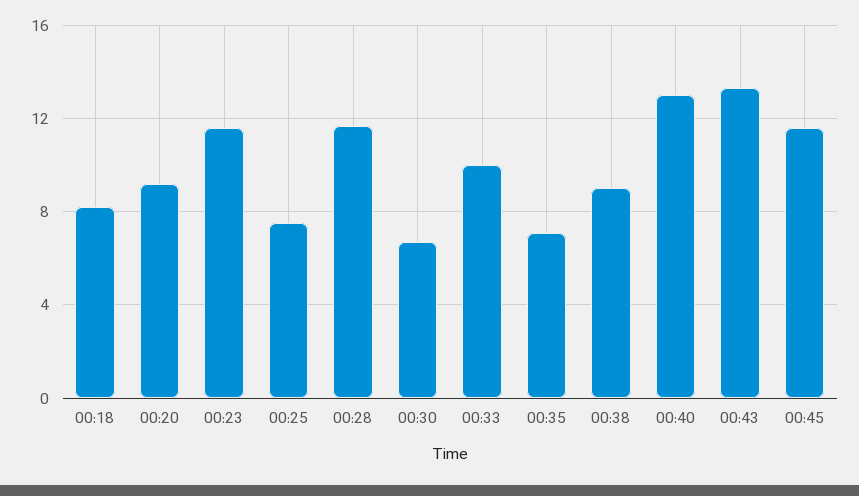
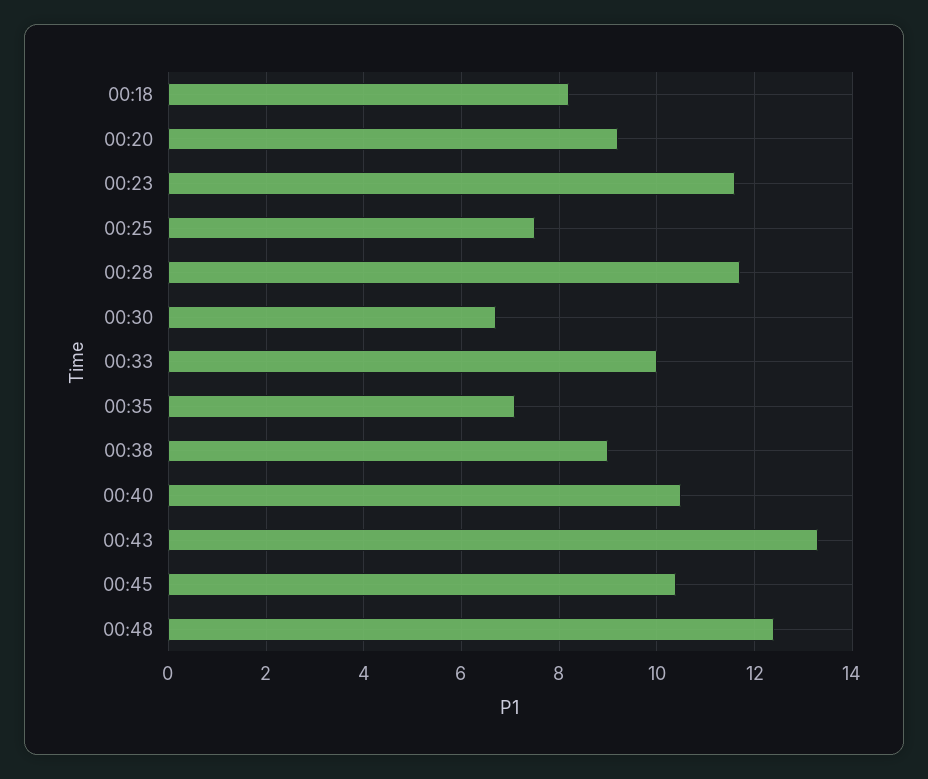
00:40: 13 -> 10.5
00:45: 11.5 -> 10.5
00:48: none -> 12.5

